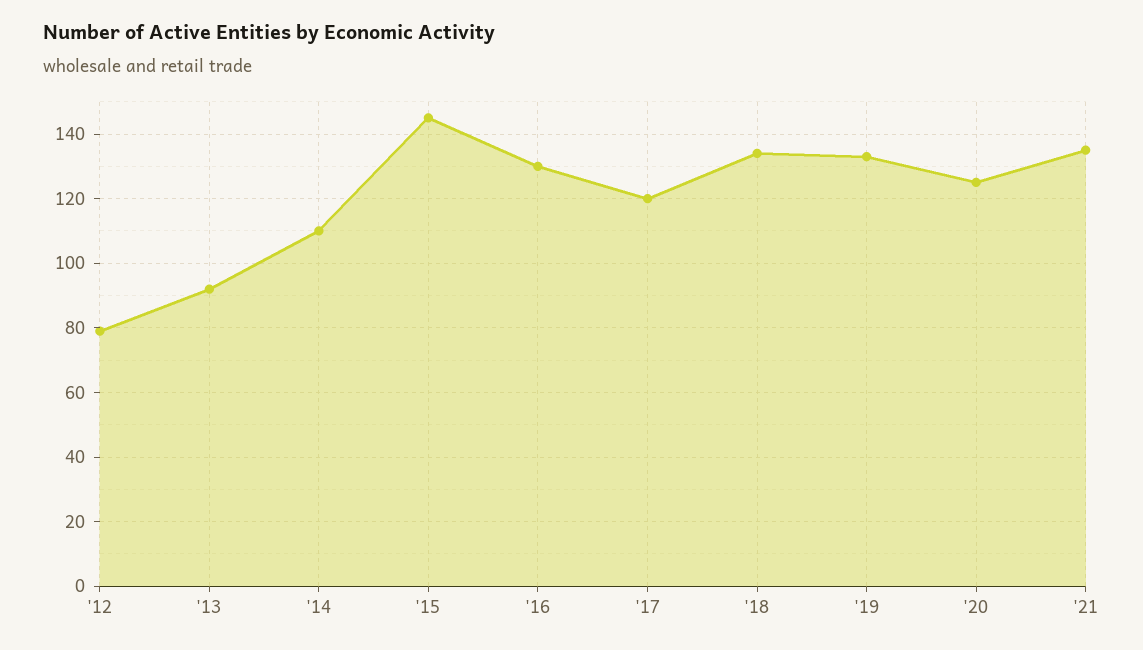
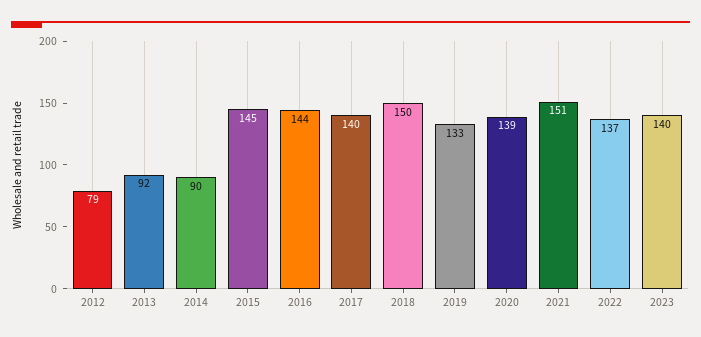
'14: 110 -> 90
'16: 130 -> 144
'17: 120 -> 140
'18: 135 -> 150
'20: 125 -> 139
'21: 135 -> 151
2022: none -> 137
2023: none -> 140

